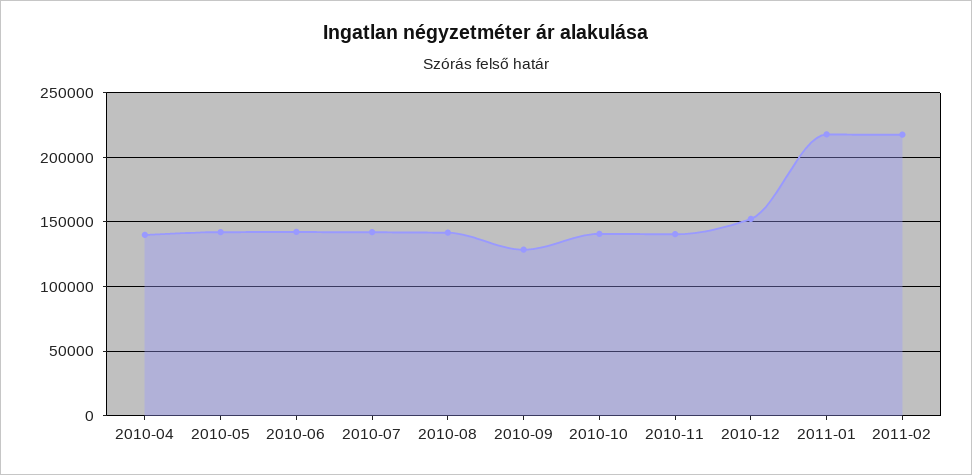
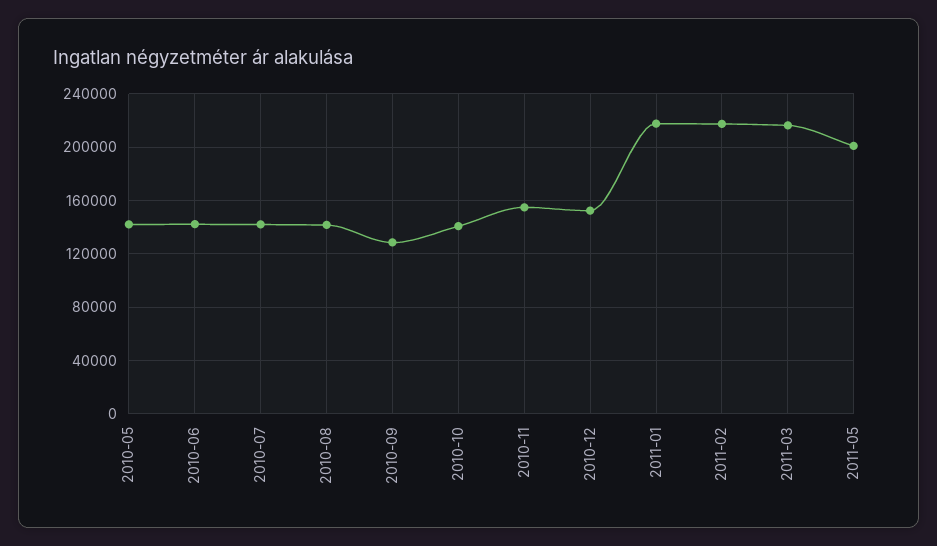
2010-04: 140000 -> none
2010-11: 140000 -> 155000
2011-03: none -> 215000
2011-05: none -> 200000

